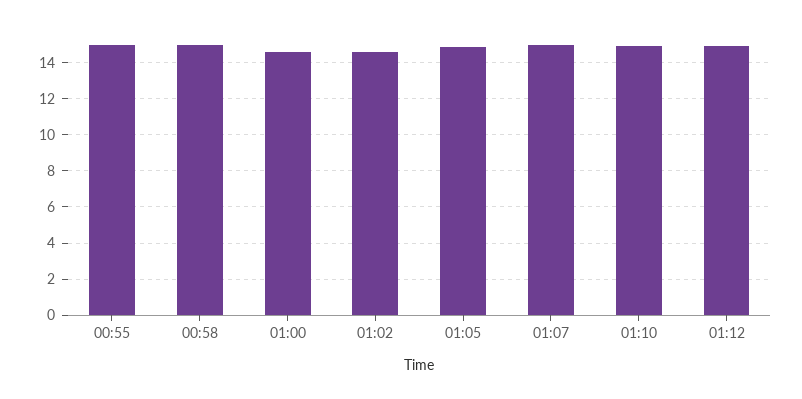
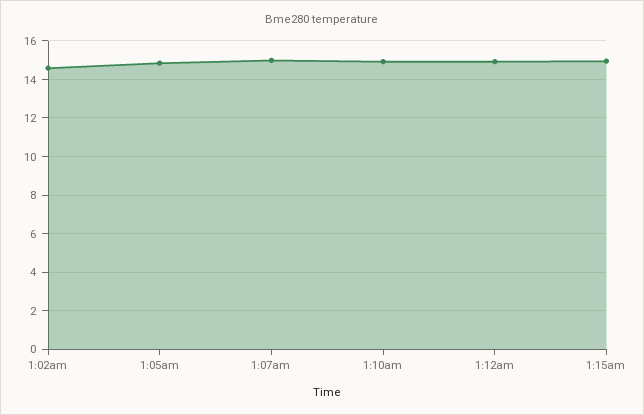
00:55: 15 -> none
00:58: 15 -> none
01:00: 14.5 -> none
1:15am: none -> 15

